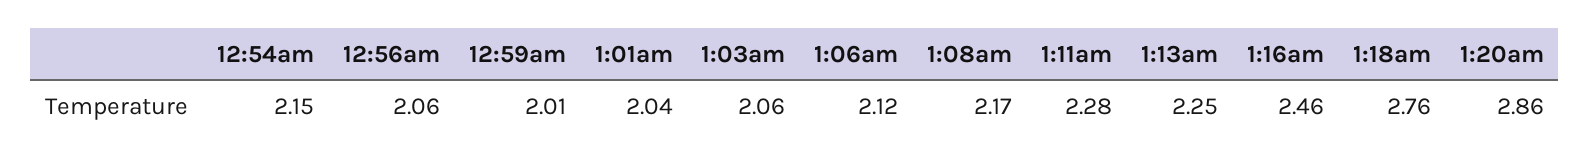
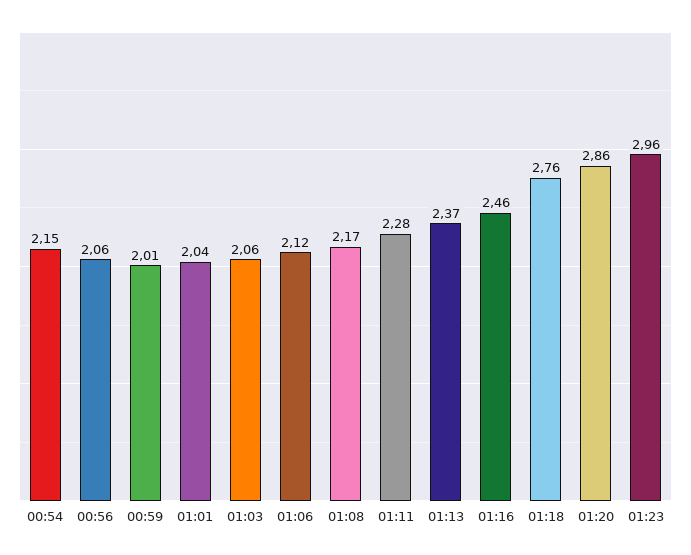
1:13am: 2.25 -> 2.37
01:23: none -> 2.96

